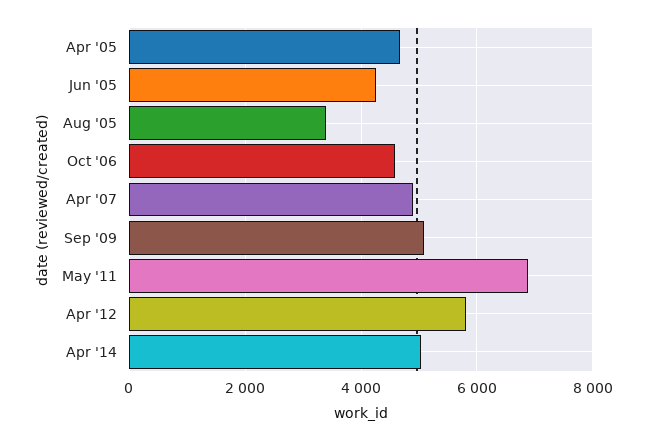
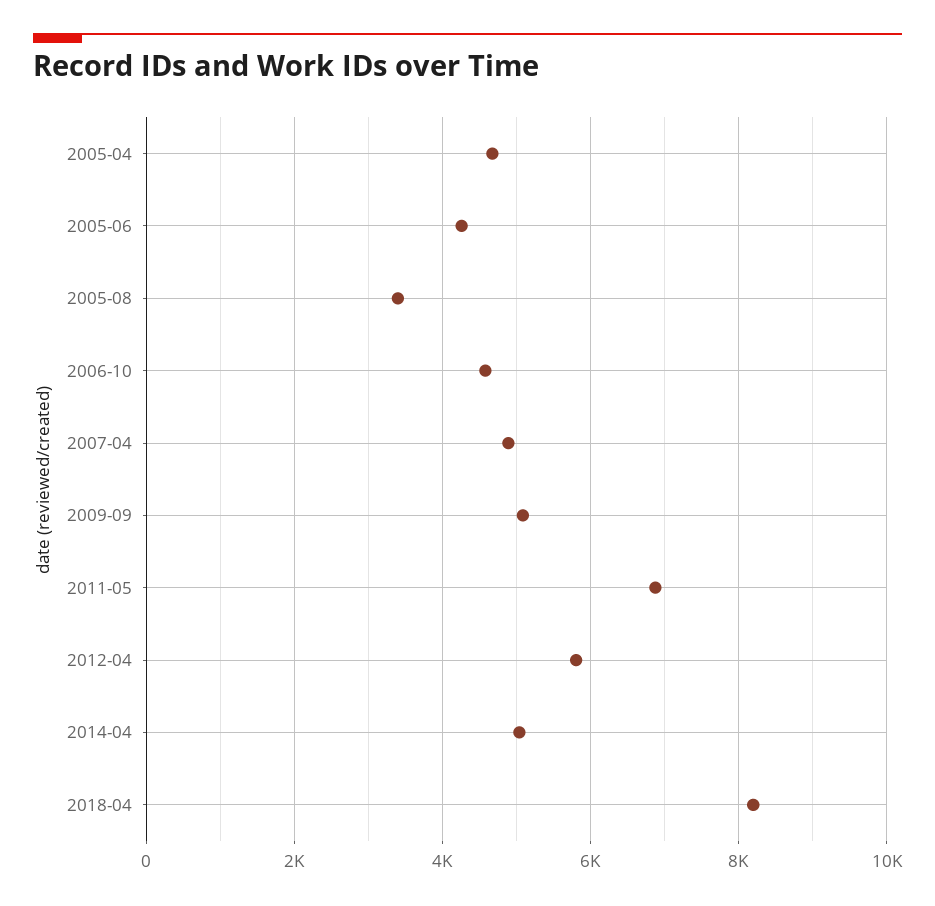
2018-04: none -> 8200

